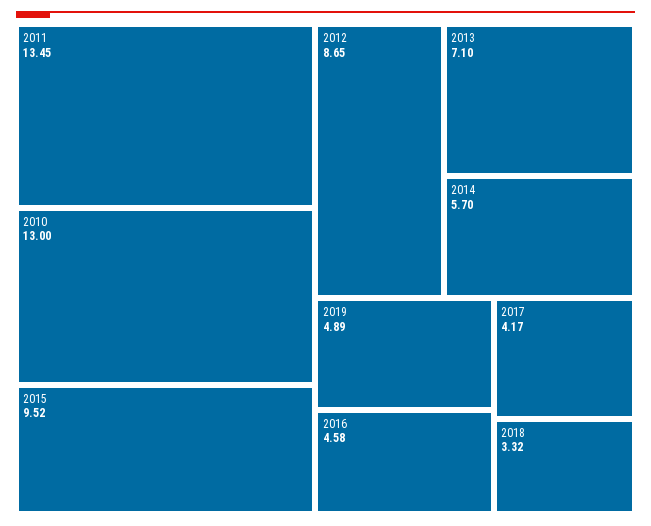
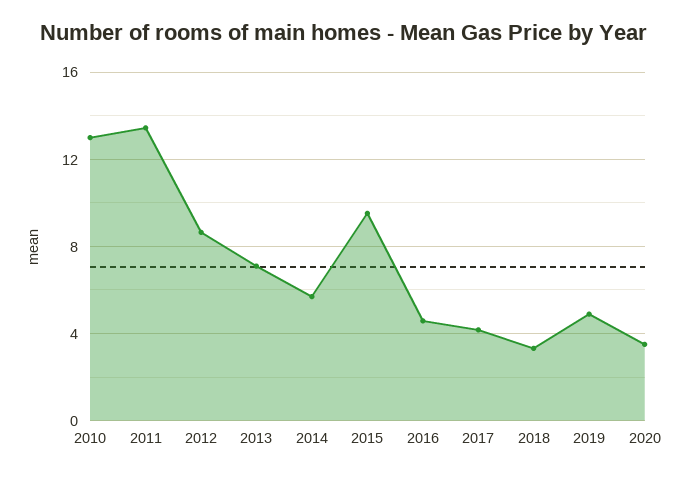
2020: none -> 3.5

